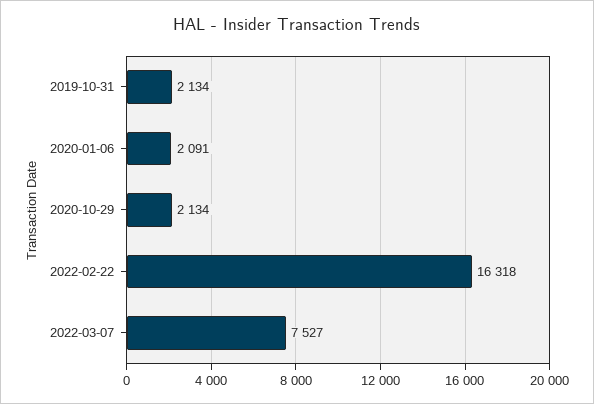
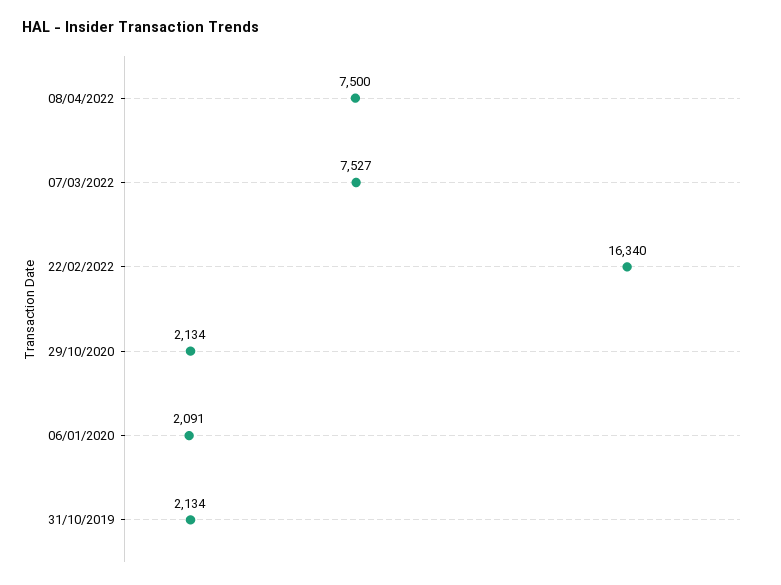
2022-02-22: 16318 -> 16340
08/04/2022: none -> 7500

